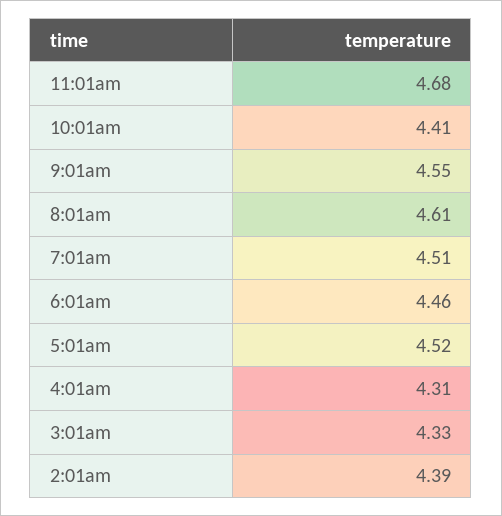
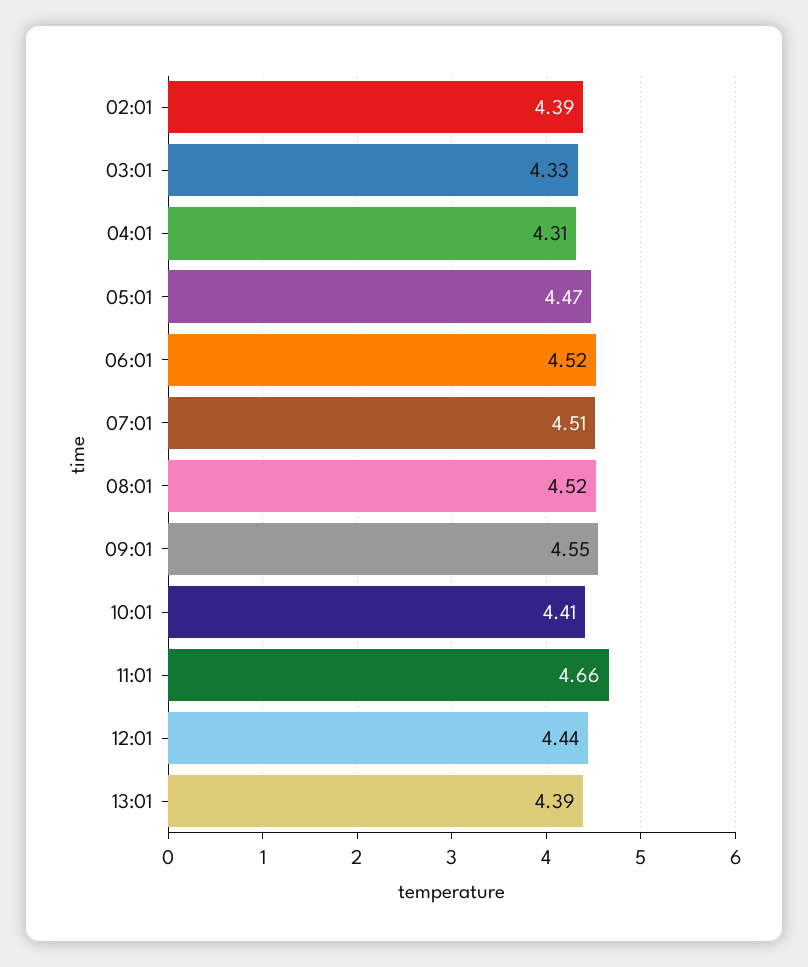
11:01am: 4.68 -> 4.66
8:01am: 4.61 -> 4.52
6:01am: 4.46 -> 4.52
5:01am: 4.52 -> 4.47
12:01: none -> 4.44
13:01: none -> 4.39

